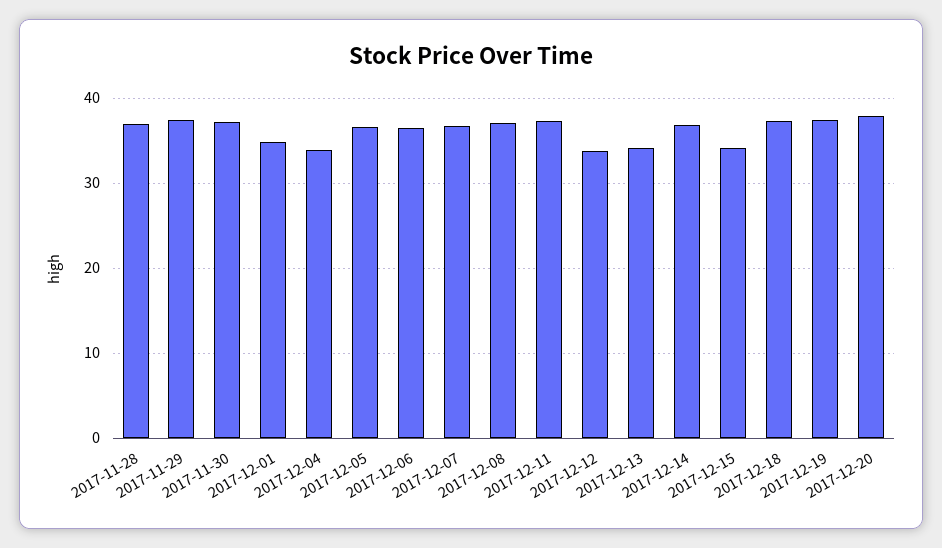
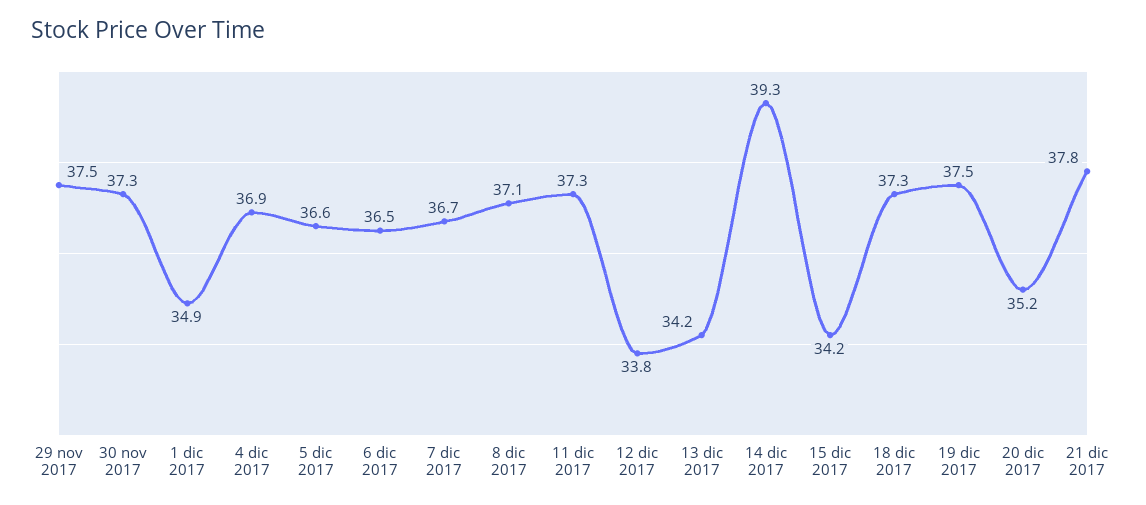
2017-11-28: 37 -> none
2017-12-04: 34 -> 36.9
2017-12-14: 37 -> 39.3
2017-12-20: 38 -> 35.2
21 dic 2017: none -> 37.8

